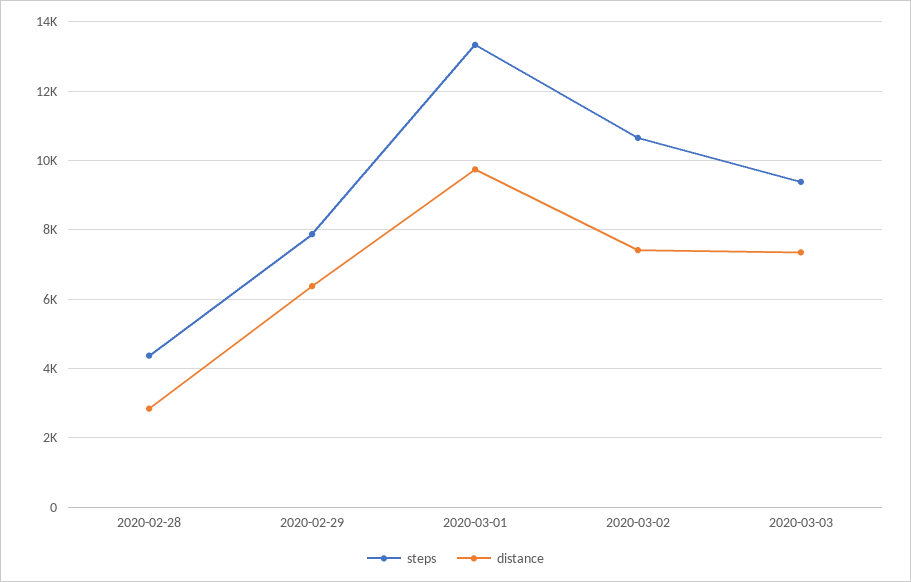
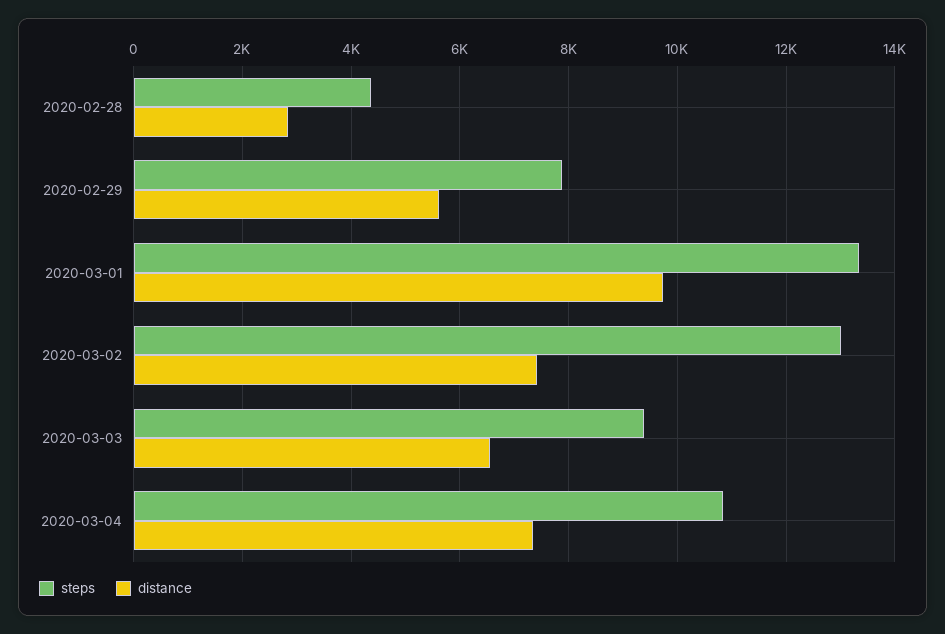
distance, 2020-02-29: 6400 -> 5600
steps, 2020-03-02: 10600 -> 13000
distance, 2020-03-03: 7400 -> 6600
steps, 2020-03-04: none -> 10800
distance, 2020-03-04: none -> 7400

